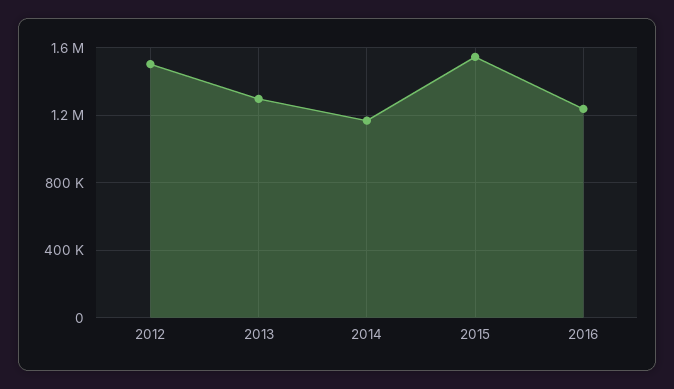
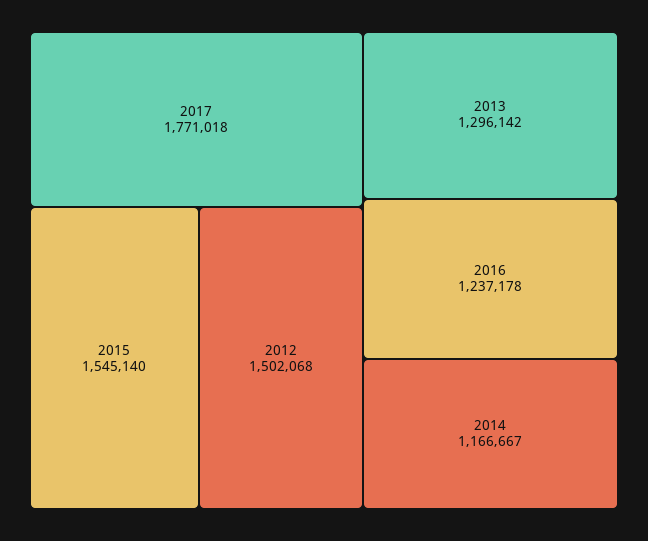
2017: none -> 1771018

